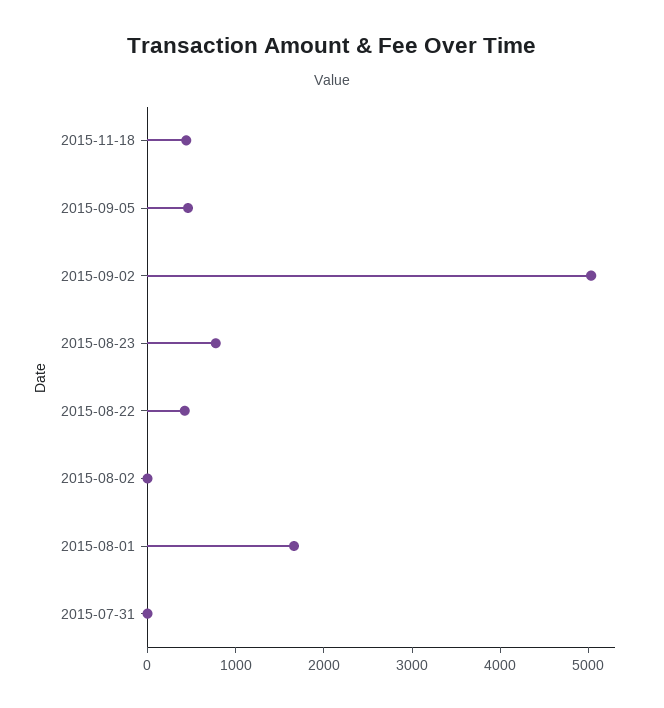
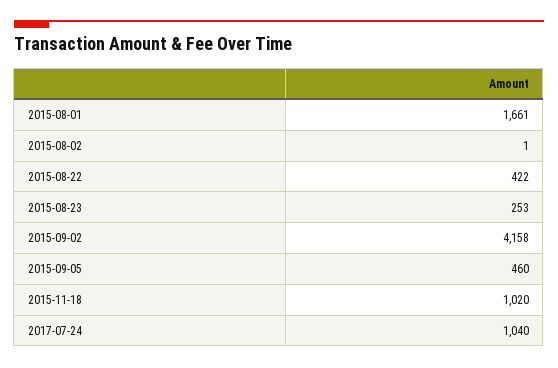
2015-11-18: 400 -> 1020
2015-09-02: 5000 -> 4158
2015-08-23: 800 -> 253
2015-07-31: 0 -> none
2017-07-24: none -> 1040

